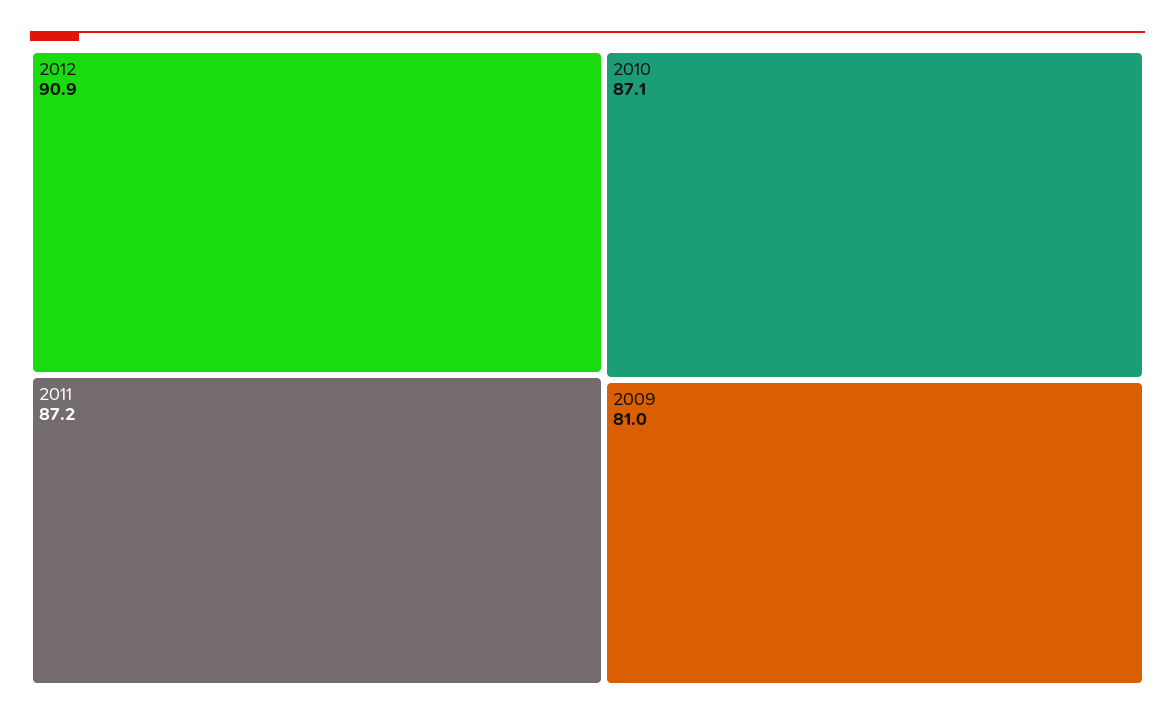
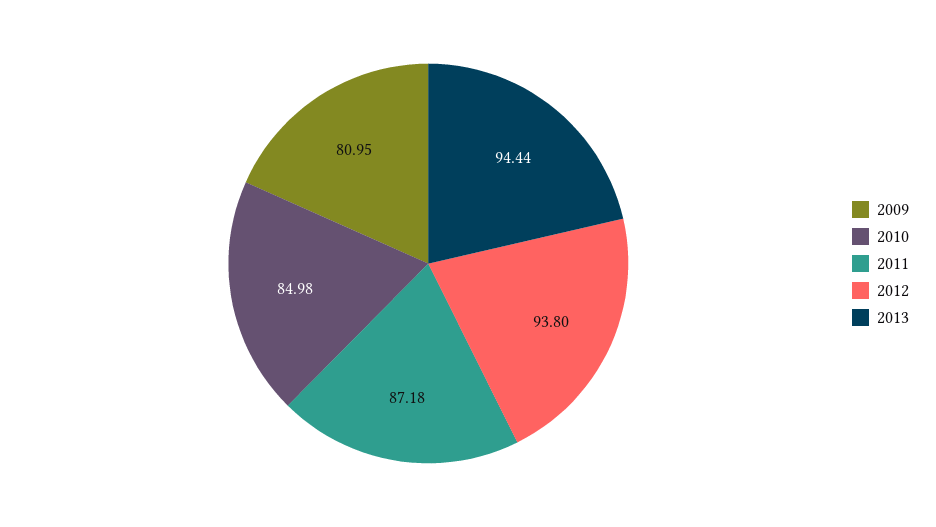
2012: 90.9 -> 93.8
2010: 87.1 -> 84.98
2013: none -> 94.44

